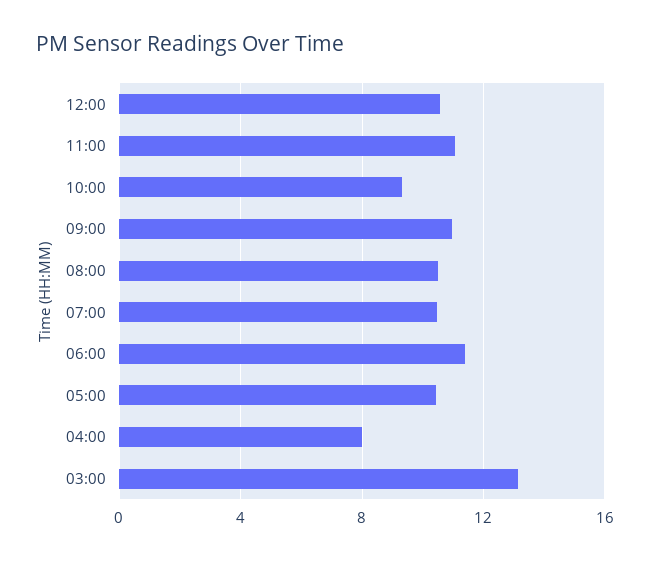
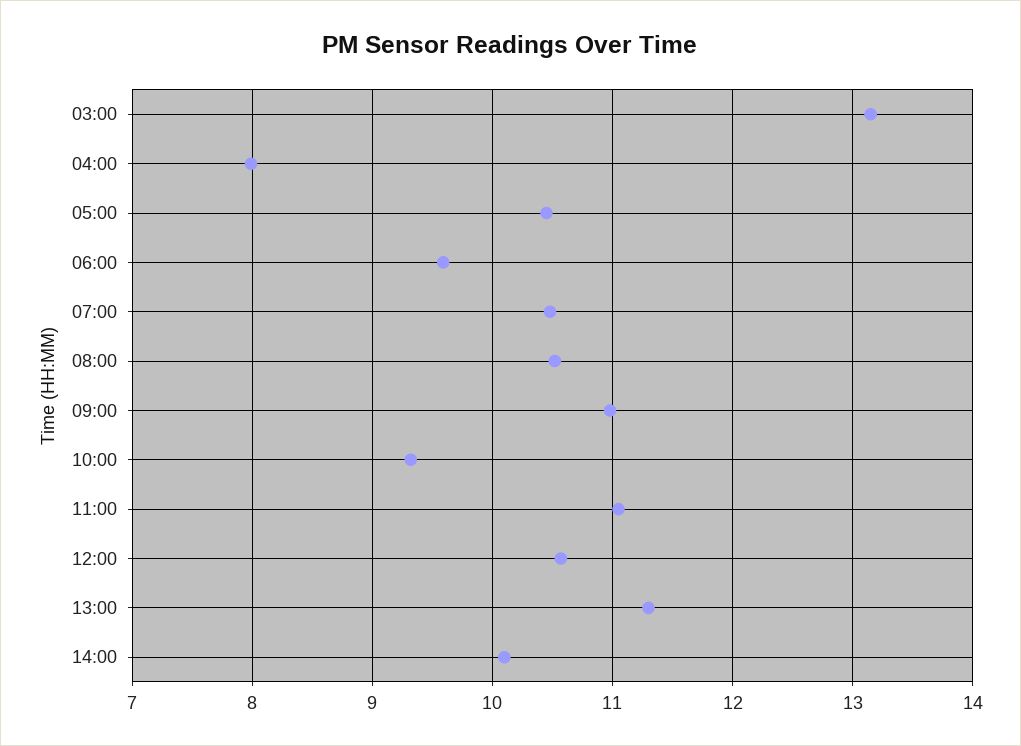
06:00: 11.5 -> 9.6
13:00: none -> 11.3
14:00: none -> 10.1

